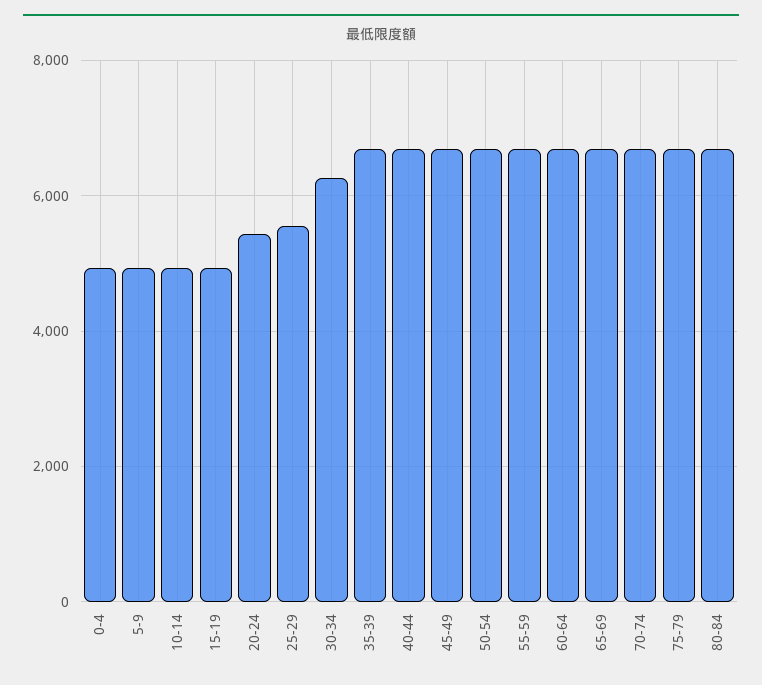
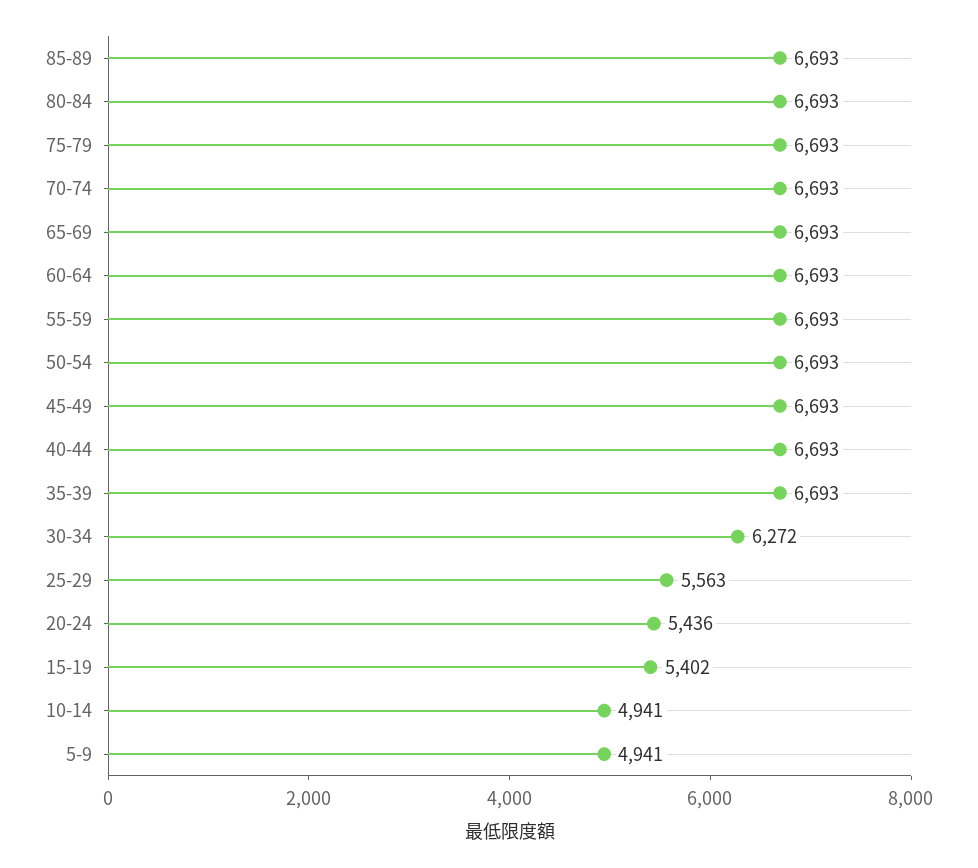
0-4: 5000 -> none
15-19: 5000 -> 5402
85-89: none -> 6693

